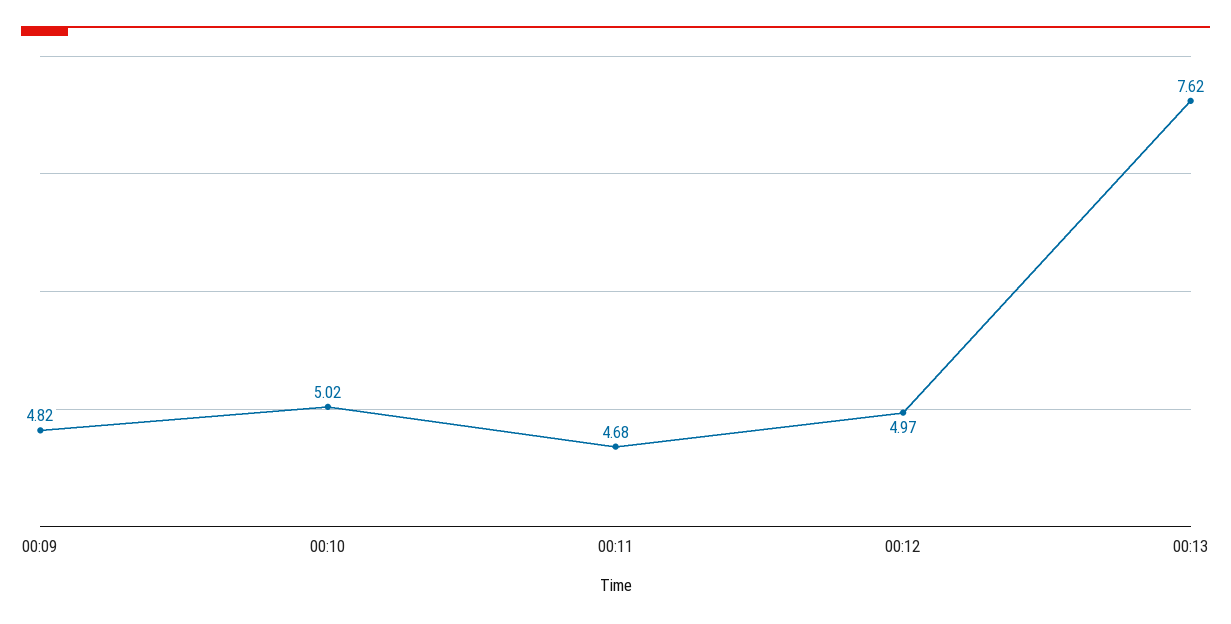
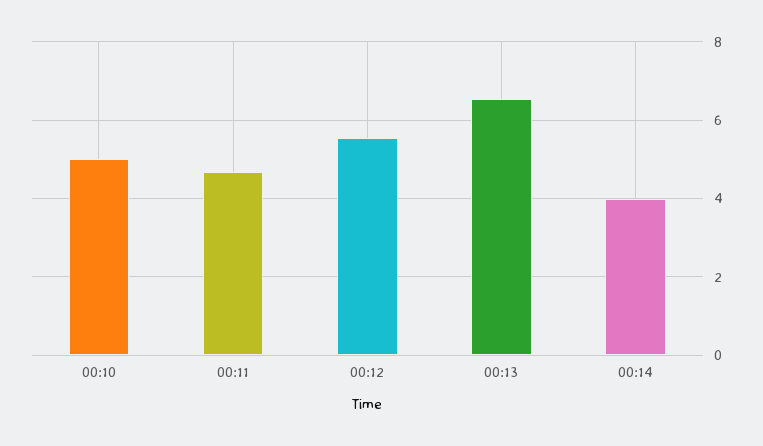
00:09: 4.82 -> none
00:12: 4.97 -> 5.6
00:13: 7.62 -> 6.6
00:14: none -> 4

